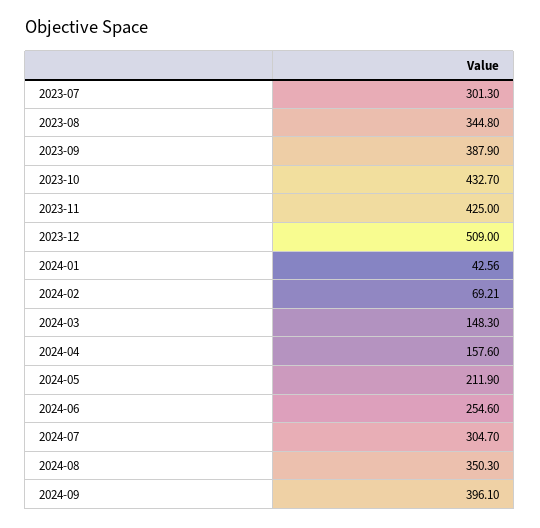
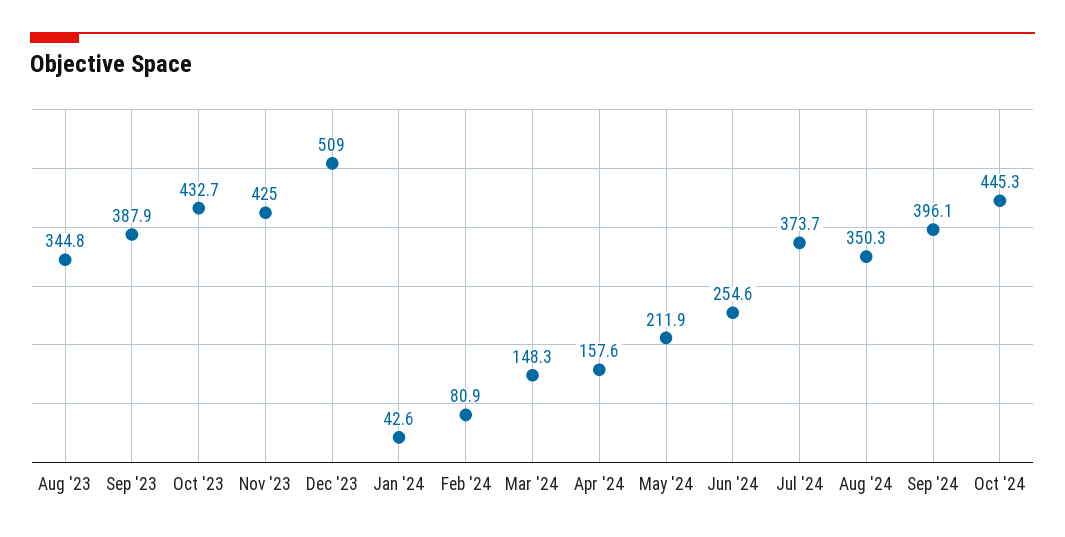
2023-07: 301.3 -> none
2024-02: 69.21 -> 80.9
2024-07: 304.7 -> 373.7
Oct '24: none -> 445.3

